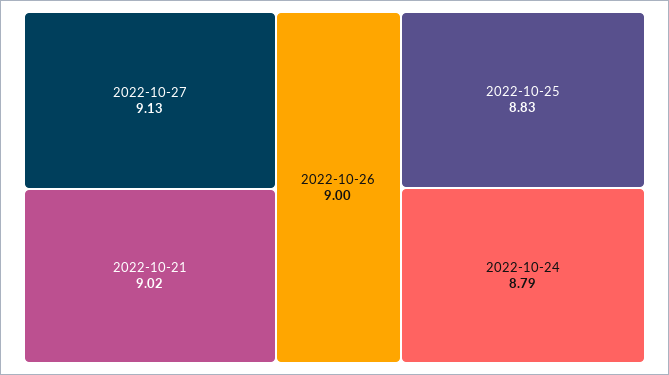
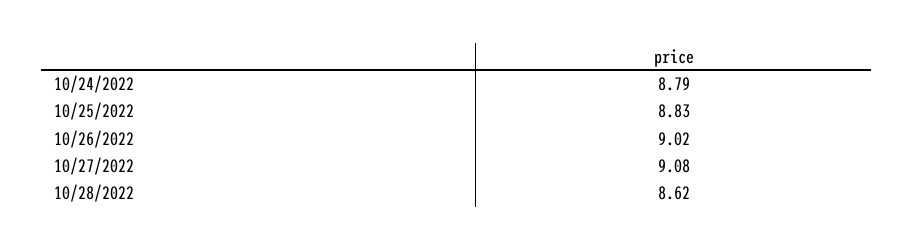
2022-10-27: 9.13 -> 9.08
2022-10-21: 9.02 -> none
2022-10-26: 9 -> 9.02
10/28/2022: none -> 8.62

